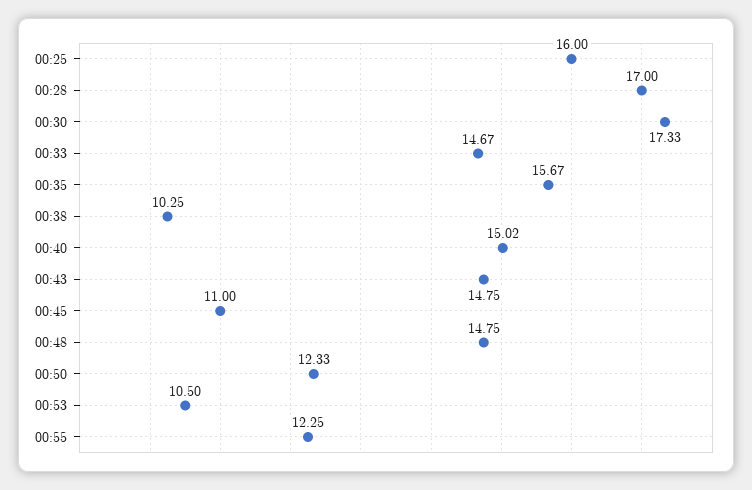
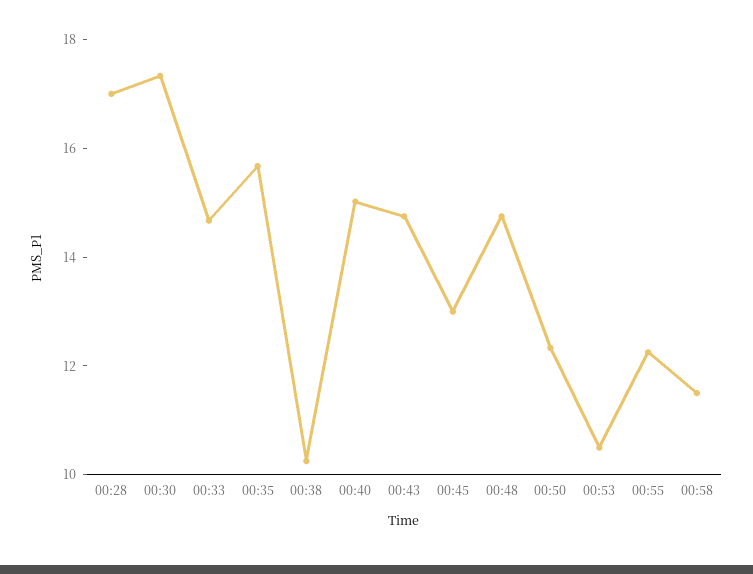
00:25: 16 -> none
00:45: 11 -> 13
00:58: none -> 11.5

